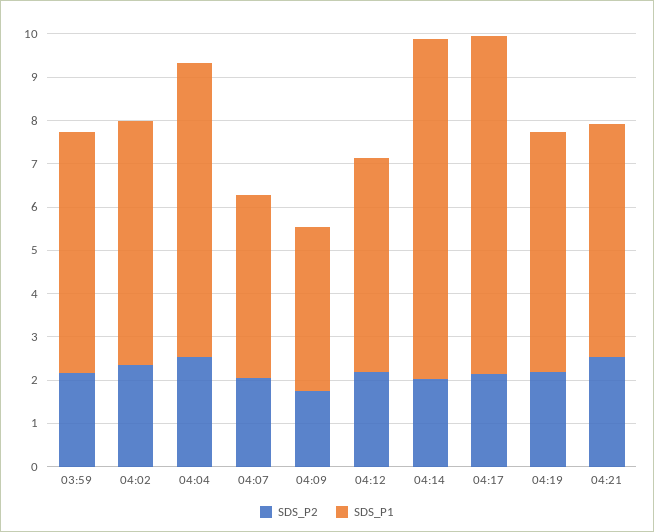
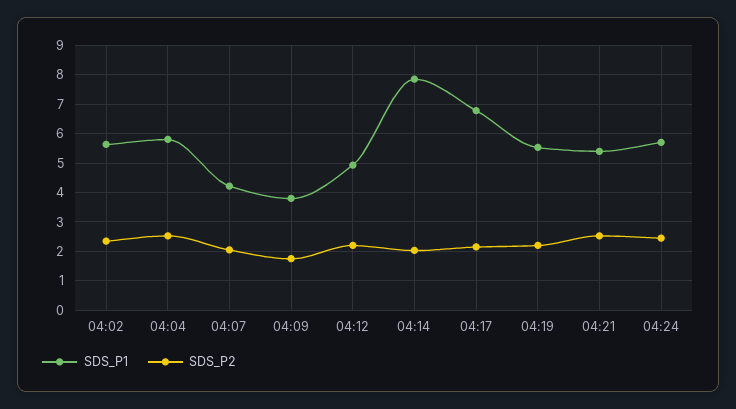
SDS_P2, 03:59: 2.2 -> none
SDS_P1, 03:59: 5.6 -> none
SDS_P1, 04:04: 6.8 -> 5.75
SDS_P1, 04:17: 7.8 -> 6.75
SDS_P1, 04:24: none -> 5.75
SDS_P2, 04:24: none -> 2.5

